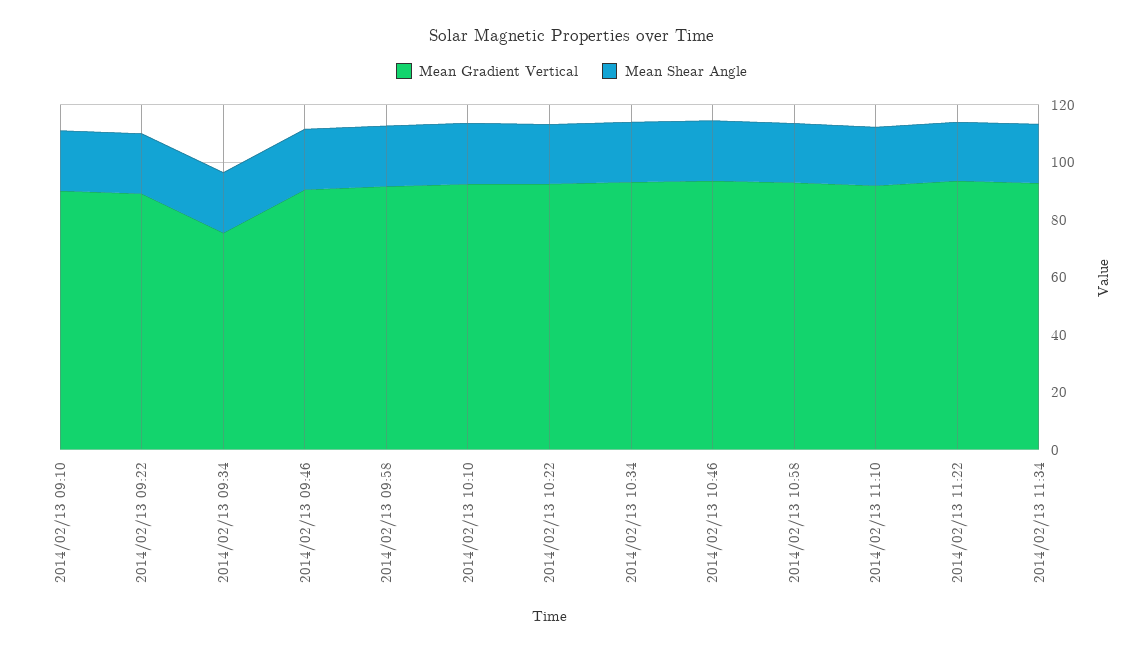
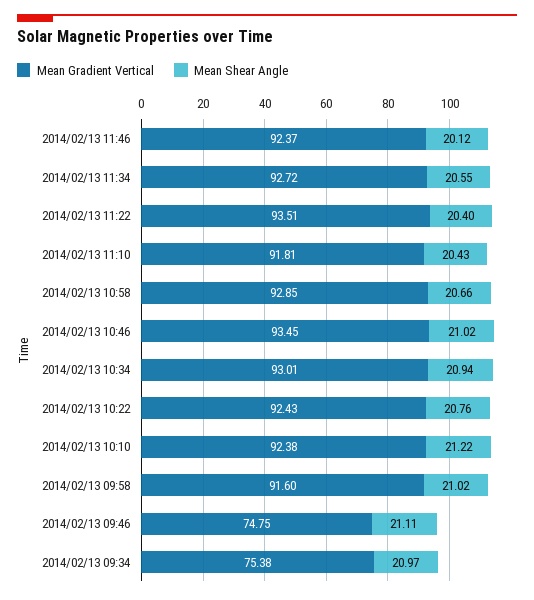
Mean Gradient Vertical, 2014/02/13 09:10: 90 -> none
Mean Shear Angle, 2014/02/13 09:10: 20 -> none
Mean Gradient Vertical, 2014/02/13 09:22: 90 -> none
Mean Shear Angle, 2014/02/13 09:22: 20 -> none
Mean Gradient Vertical, 2014/02/13 09:46: 90 -> 74.75
Mean Gradient Vertical, 2014/02/13 11:46: none -> 92.37
Mean Shear Angle, 2014/02/13 11:46: none -> 20.12

